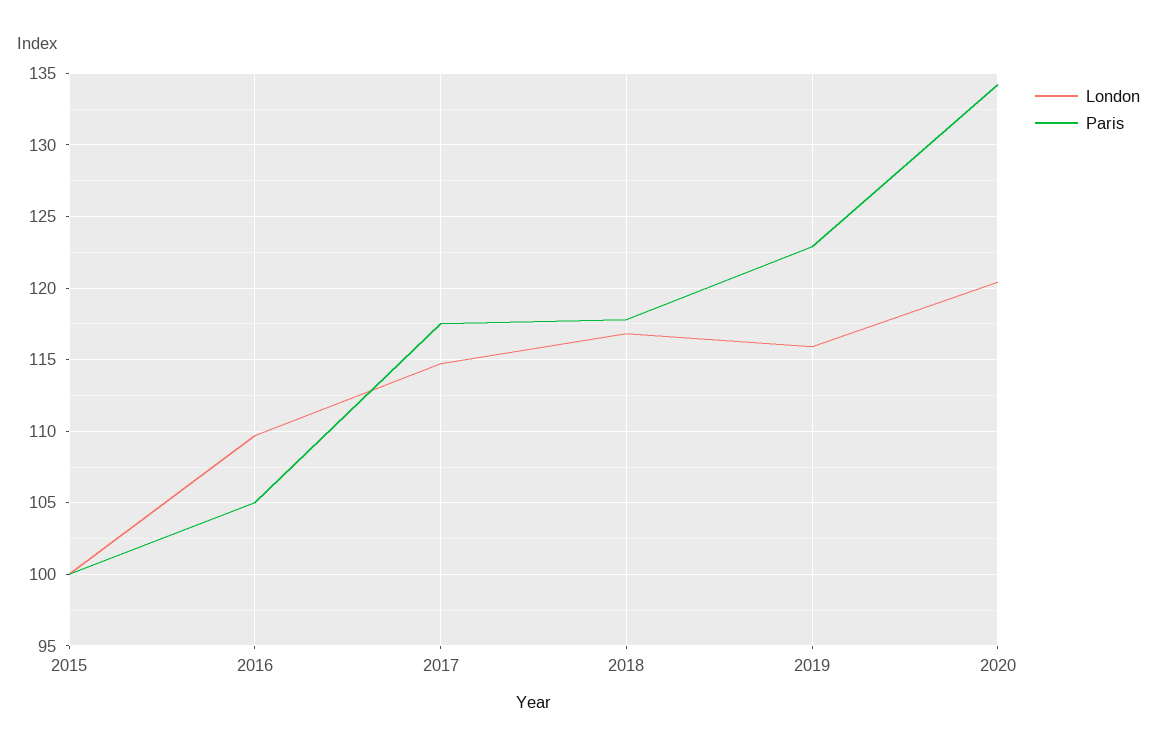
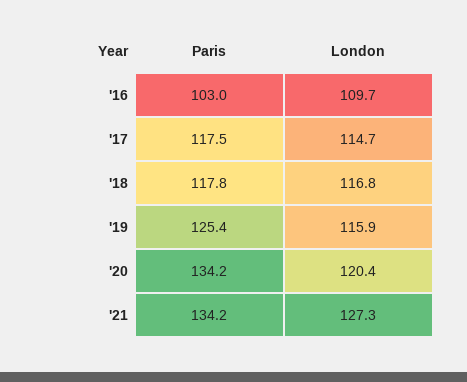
London, 2015: 100 -> none
Paris, 2015: 100 -> none
Paris, 2016: 105 -> 103
Paris, 2019: 123 -> 125.4
Paris, '21: none -> 134.2
London, '21: none -> 127.3

